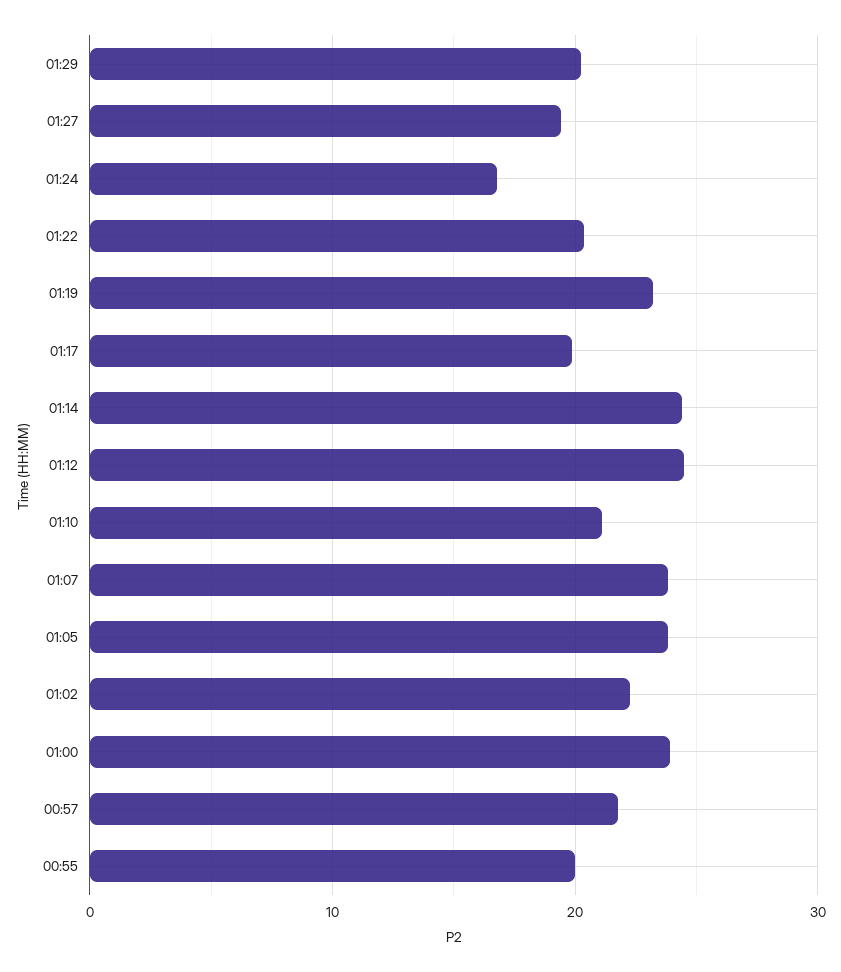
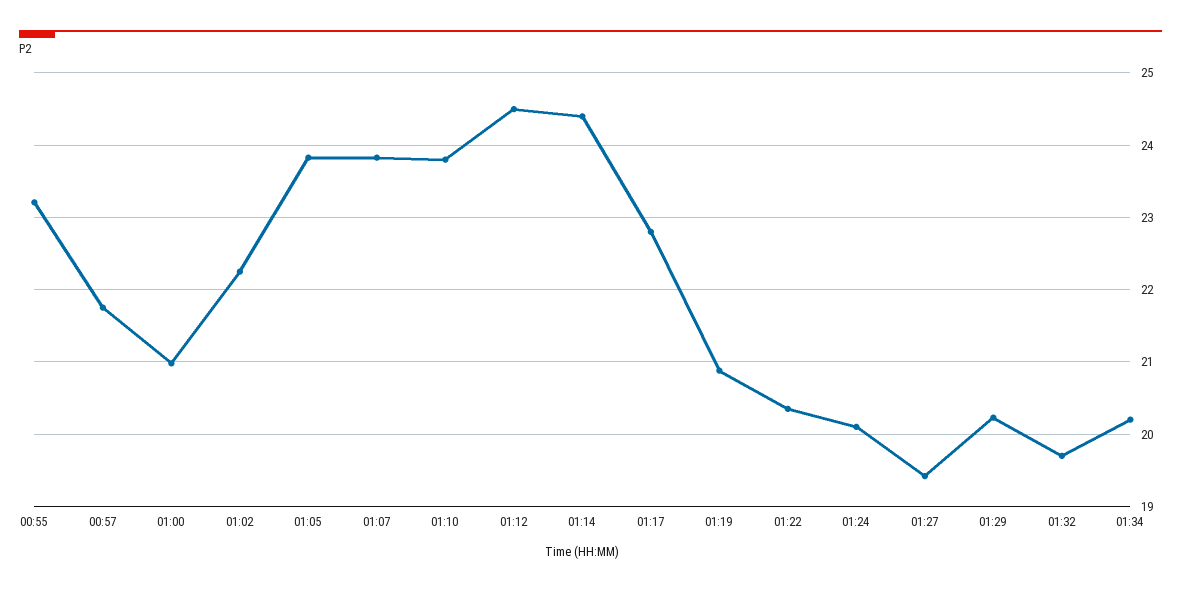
01:24: 17 -> 20.1
01:19: 23 -> 20.9
01:17: 20 -> 22.8
01:10: 21 -> 23.8
01:00: 24 -> 21
00:55: 20 -> 23.2
01:32: none -> 19.7
01:34: none -> 20.2

